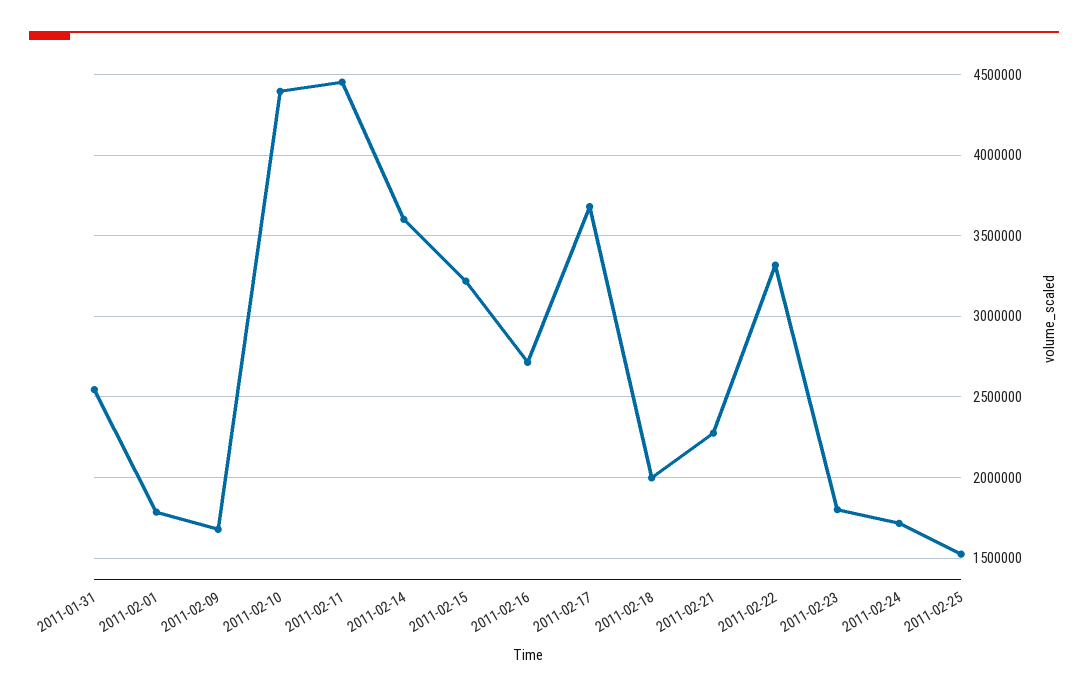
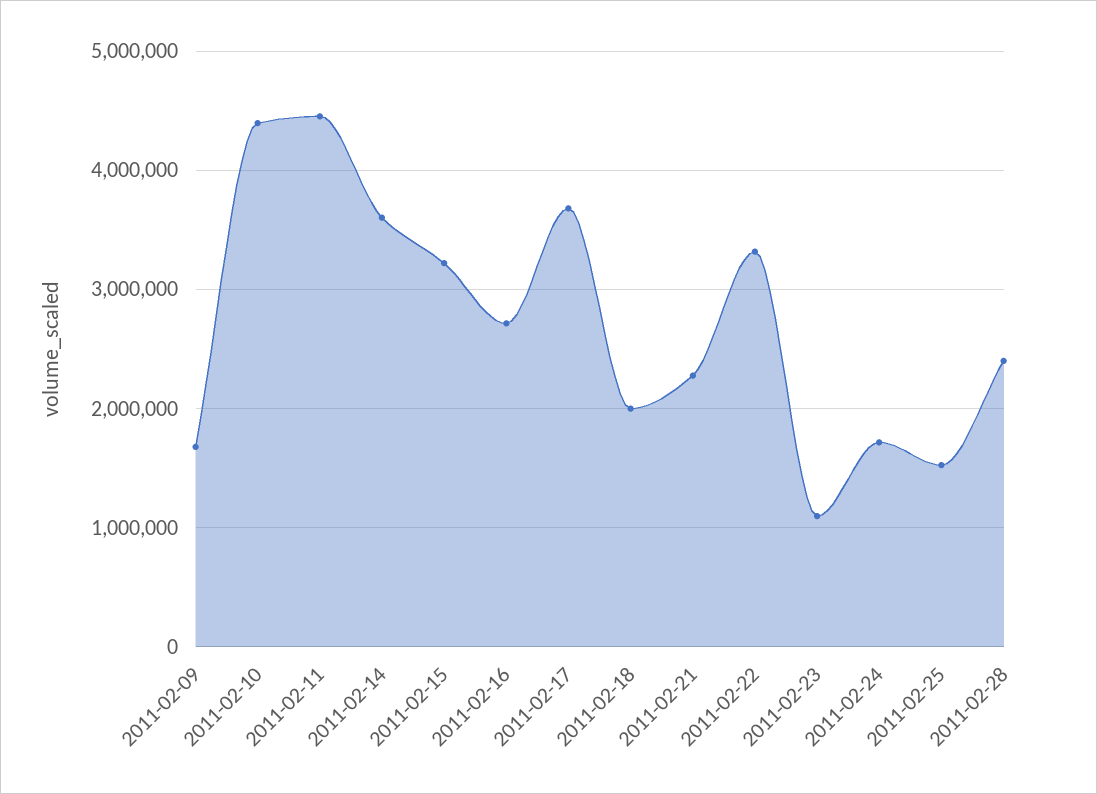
2011-01-31: 2550000 -> none
2011-02-01: 1800000 -> none
2011-02-23: 1800000 -> 1100000
2011-02-28: none -> 2400000

